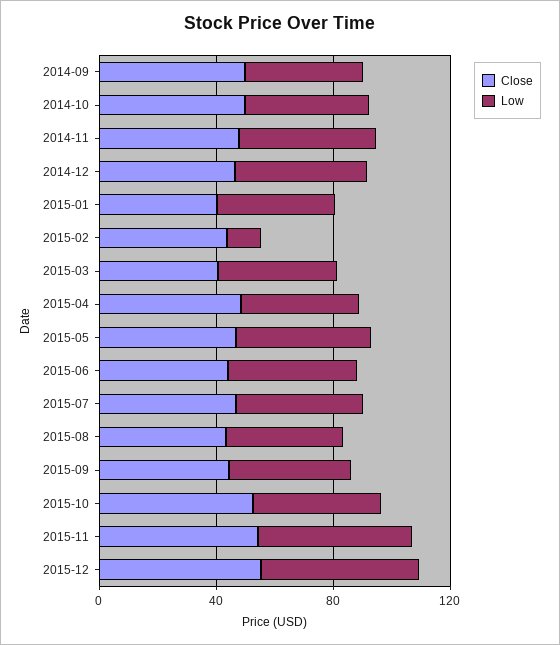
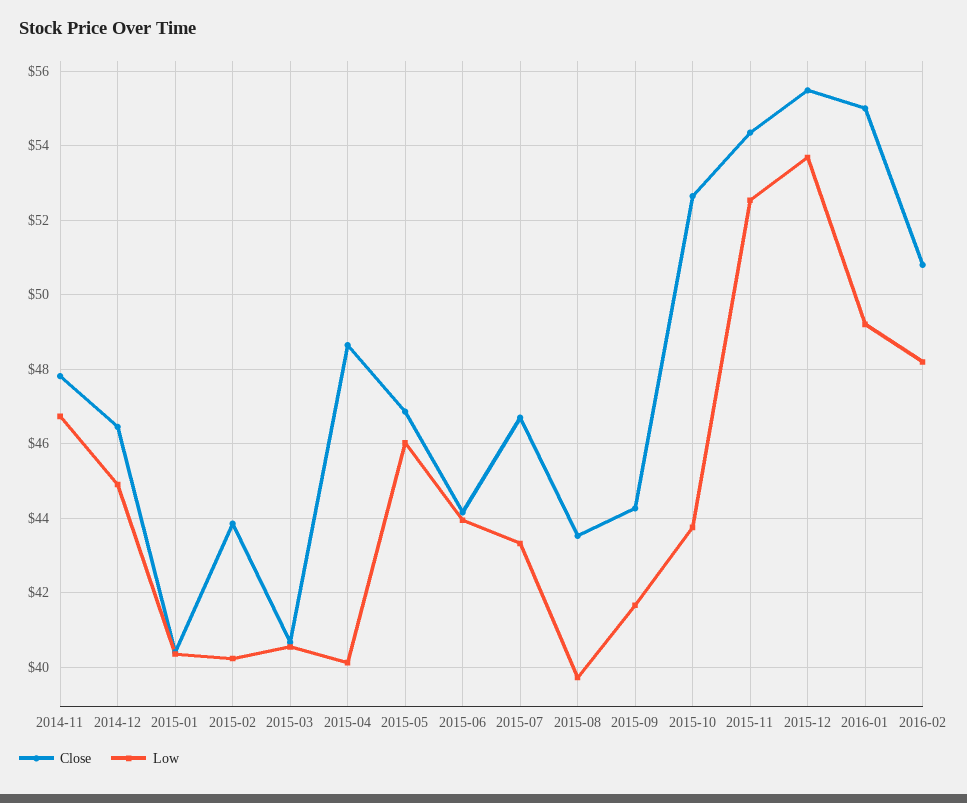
Close, 2014-09: 50 -> none
Low, 2014-09: 40 -> none
Close, 2014-10: 50 -> none
Low, 2014-10: 40 -> none
Low, 2015-02: 10 -> 40.2
Close, 2016-01: none -> 55
Low, 2016-01: none -> 49.2
Close, 2016-02: none -> 50.8
Low, 2016-02: none -> 48.2

